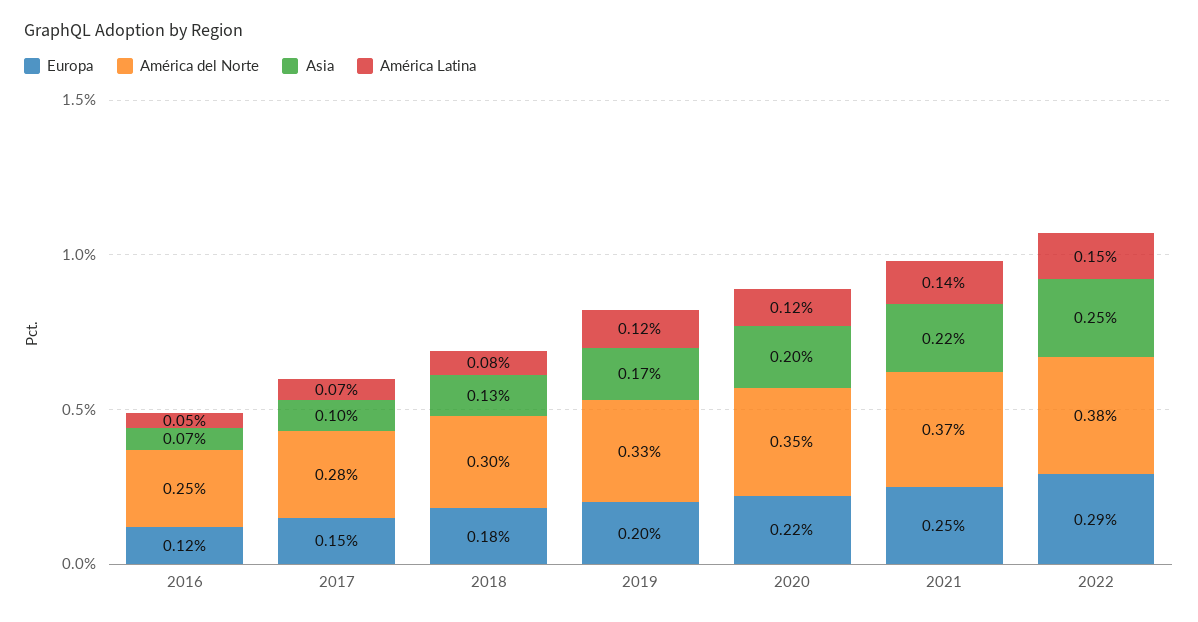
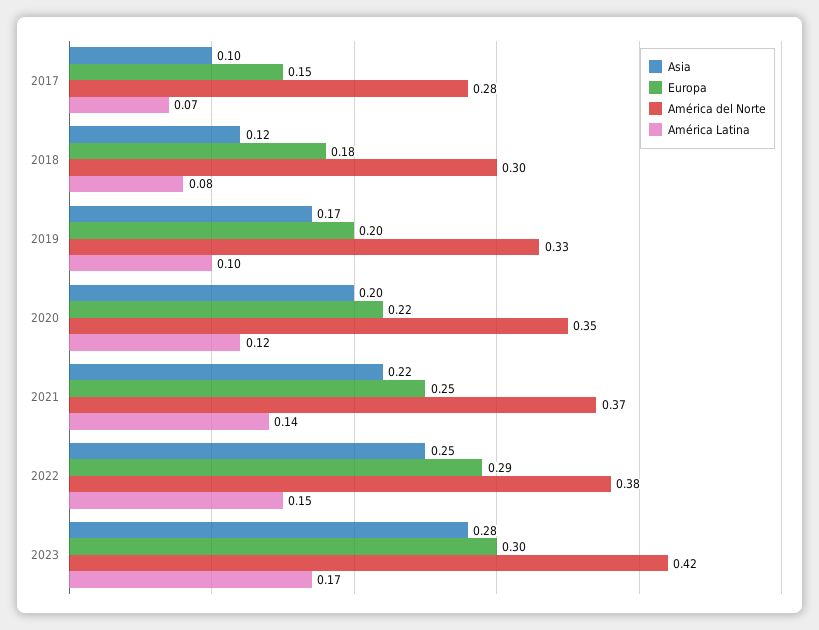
Europa, 2016: 0.12 -> none
América del Norte, 2016: 0.25 -> none
Asia, 2016: 0.07 -> none
América Latina, 2016: 0.05 -> none
Asia, 2018: 0.13 -> 0.12
América Latina, 2019: 0.12 -> 0.1
Asia, 2023: none -> 0.28
Europa, 2023: none -> 0.3
América del Norte, 2023: none -> 0.42
América Latina, 2023: none -> 0.17

